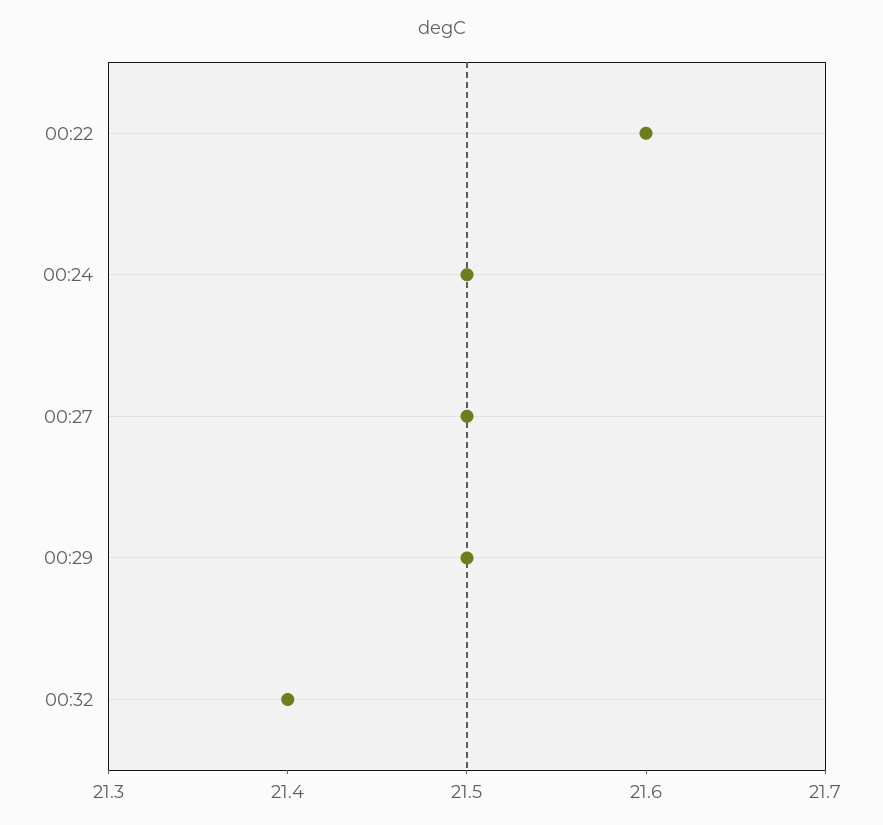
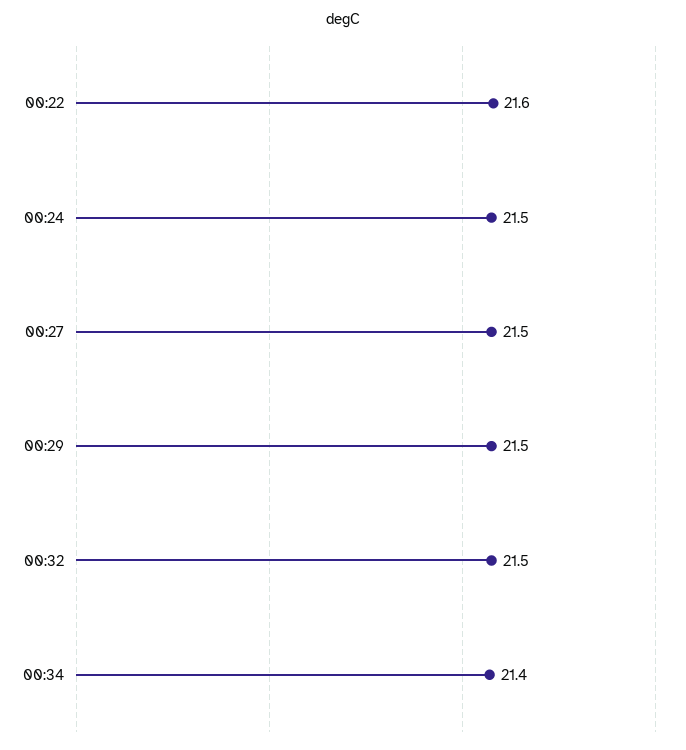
00:32: 21.4 -> 21.5
00:34: none -> 21.4

